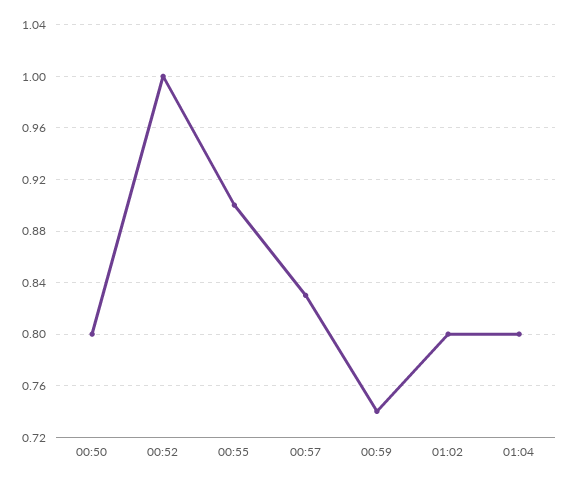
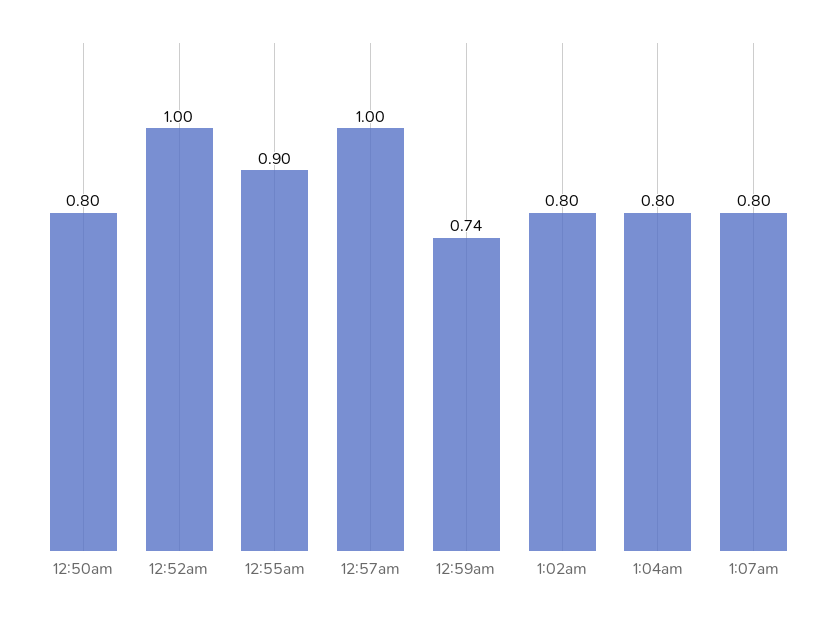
00:57: 0.83 -> 1
1:07am: none -> 0.8

